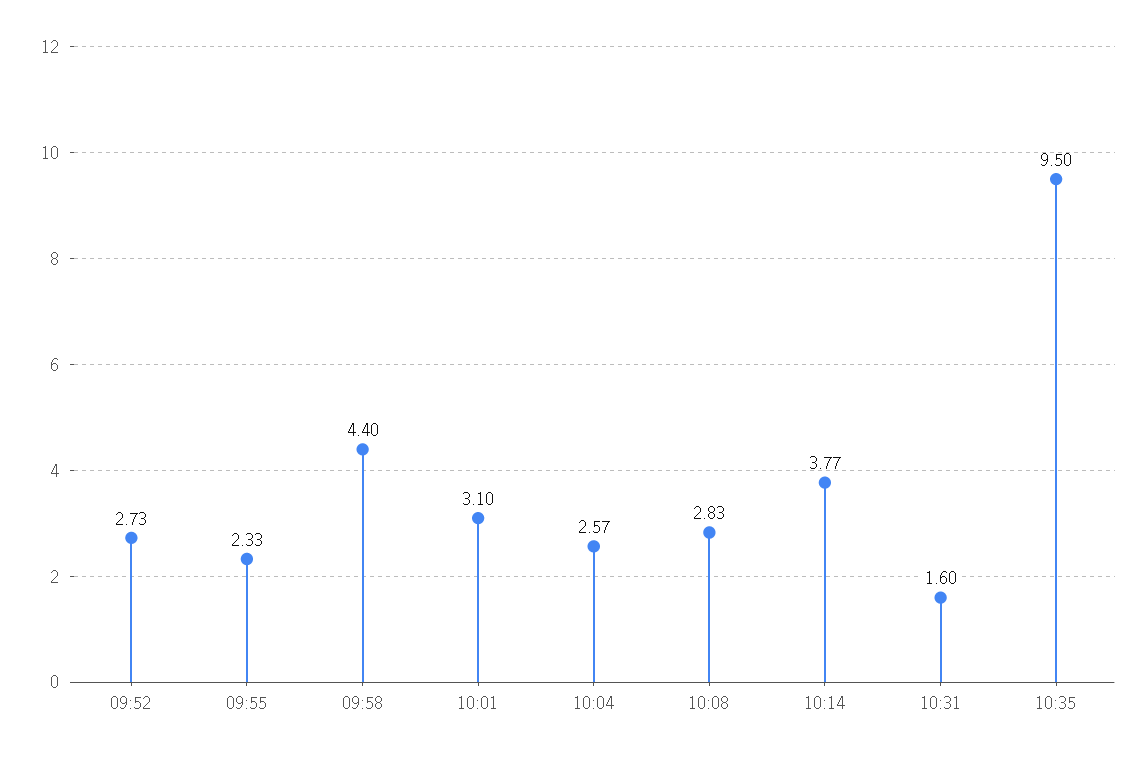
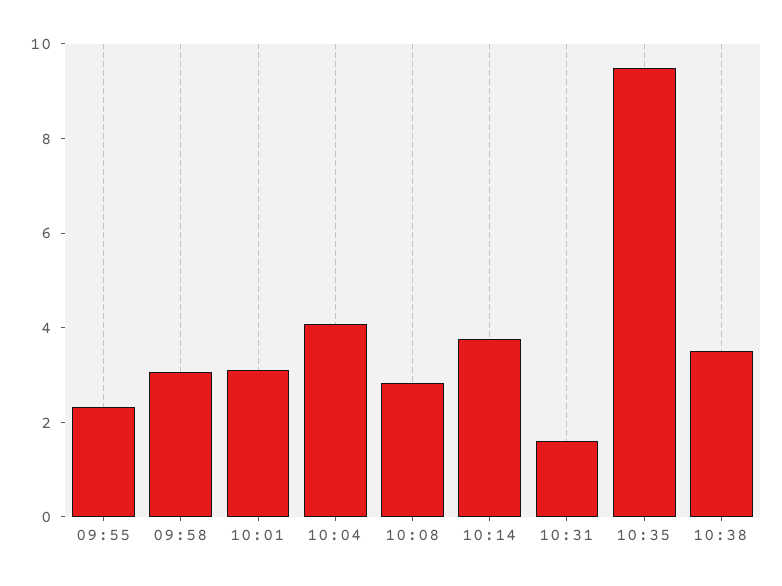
09:52: 2.73 -> none
09:58: 4.4 -> 3
10:04: 2.57 -> 4
10:38: none -> 3.5

